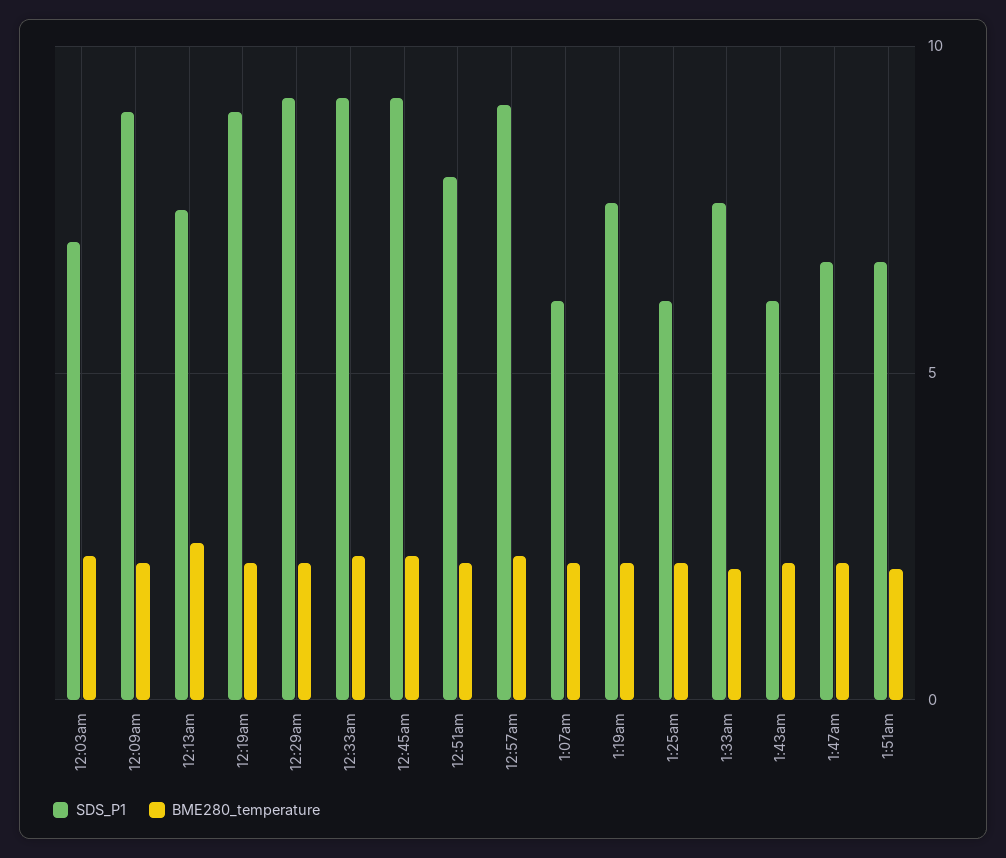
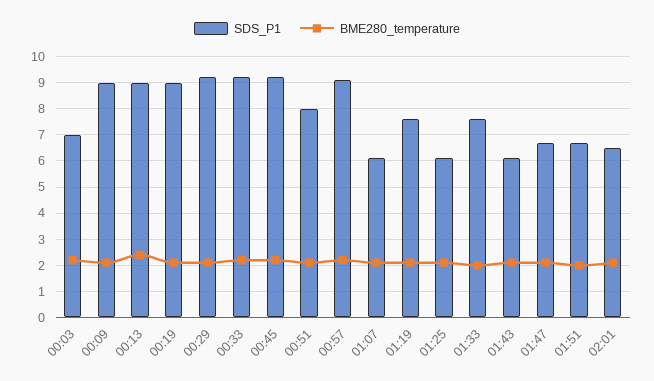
SDS_P1, 12:13am: 7.5 -> 9
SDS_P1, 02:01: none -> 6.5
BME280_temperature, 02:01: none -> 2

